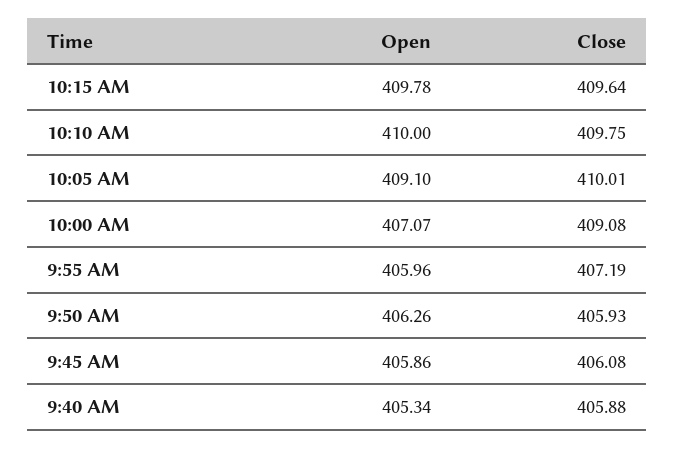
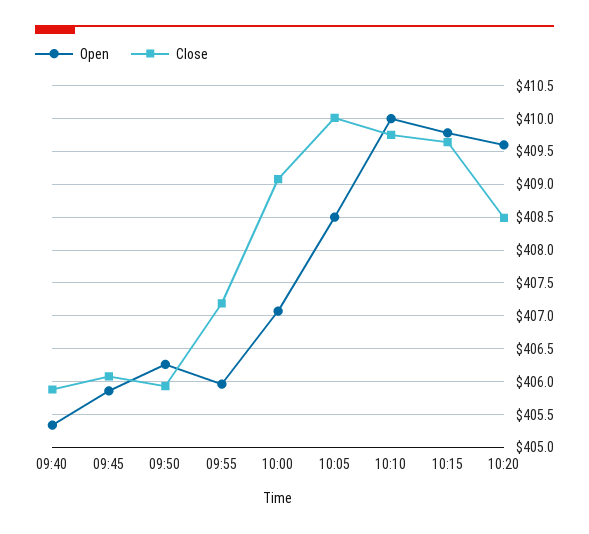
Open, 10:05 AM: 409.1 -> 408.5
Open, 10:20: none -> 409.6
Close, 10:20: none -> 408.5

